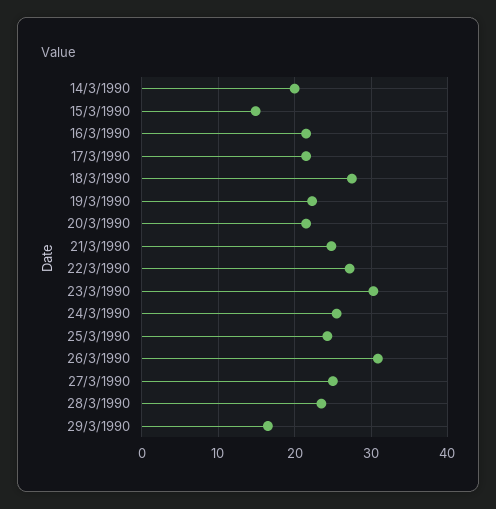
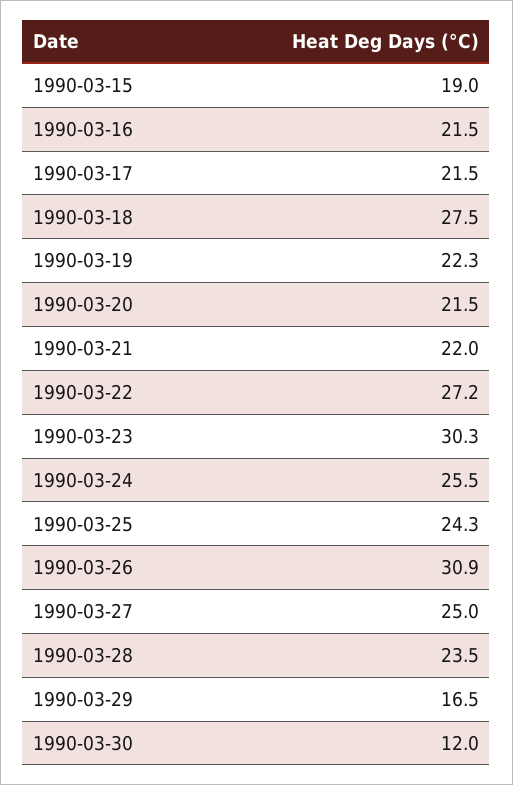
14/3/1990: 20 -> none
15/3/1990: 15 -> 19
21/3/1990: 25 -> 22
1990-03-30: none -> 12

